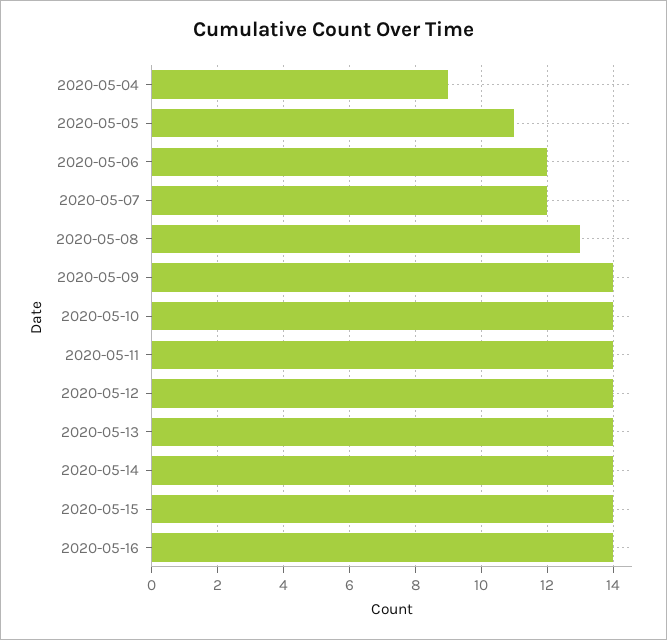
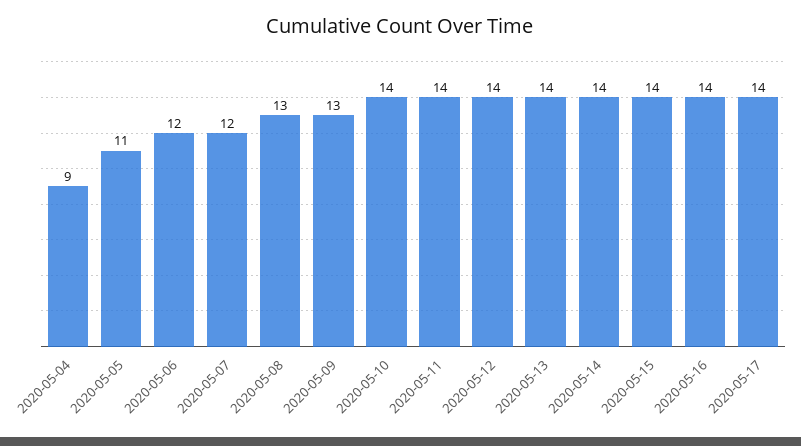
2020-05-09: 14 -> 13
2020-05-17: none -> 14

